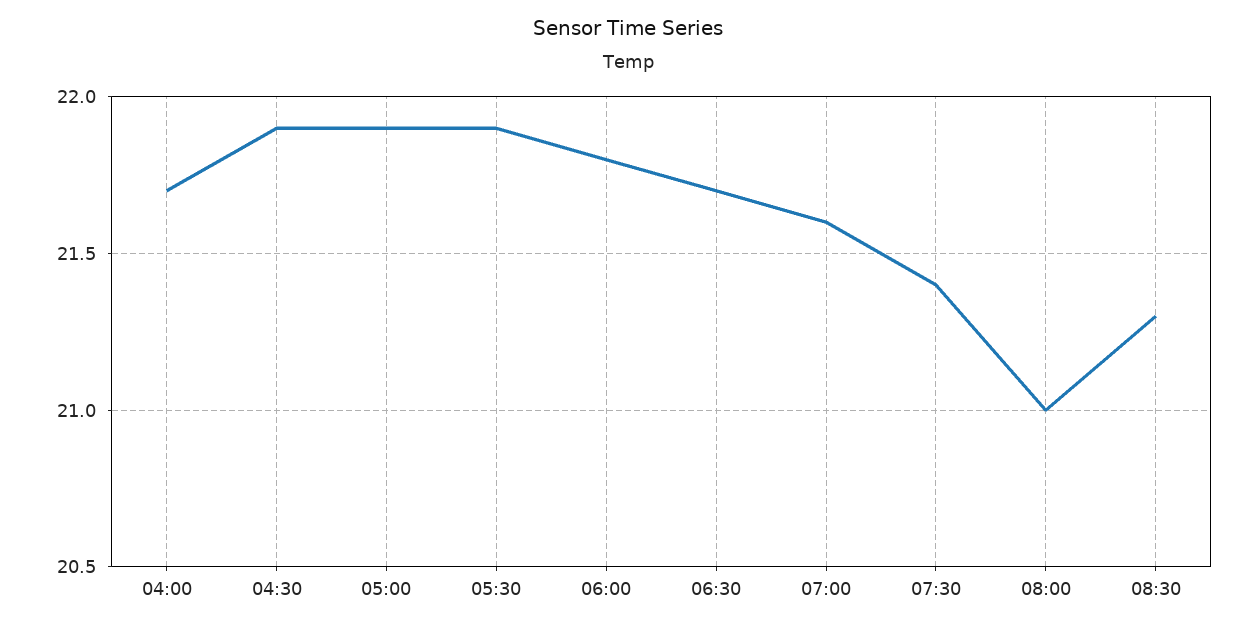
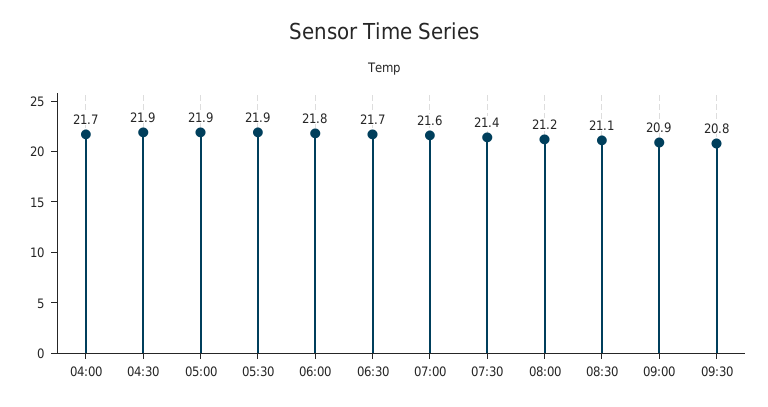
08:00: 21 -> 21.2
08:30: 21.3 -> 21.1
09:00: none -> 20.9
09:30: none -> 20.8

